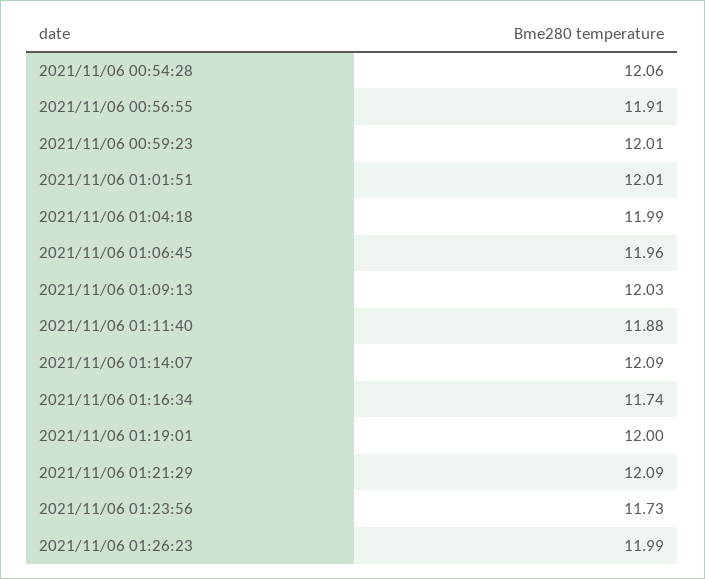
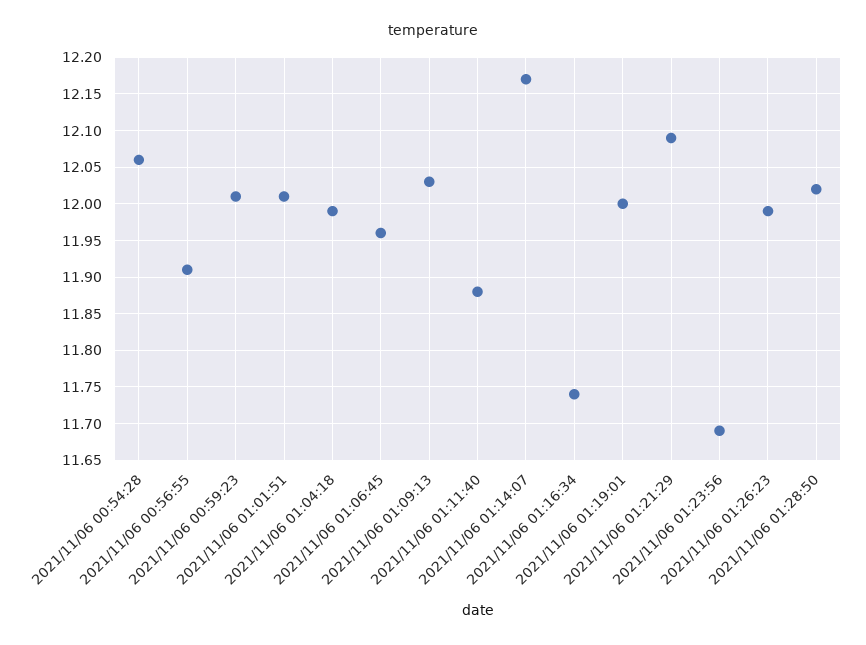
2021/11/06 01:14:07: 12.09 -> 12.17
2021/11/06 01:23:56: 11.73 -> 11.69
2021/11/06 01:28:50: none -> 12.02

